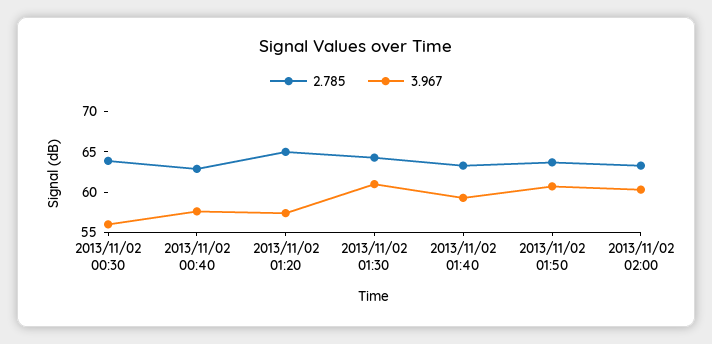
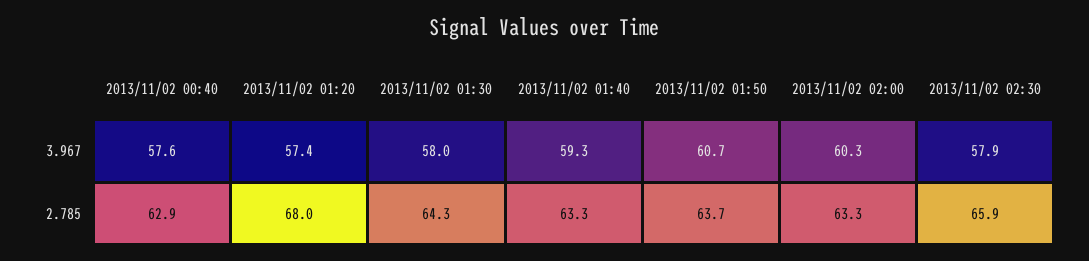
2.785, 2013/11/02 00:30: 64 -> none
3.967, 2013/11/02 00:30: 56 -> none
2.785, 2013/11/02 01:20: 65 -> 68
3.967, 2013/11/02 01:30: 61 -> 58
3.967, 2013/11/02 02:30: none -> 57.9
2.785, 2013/11/02 02:30: none -> 65.9

